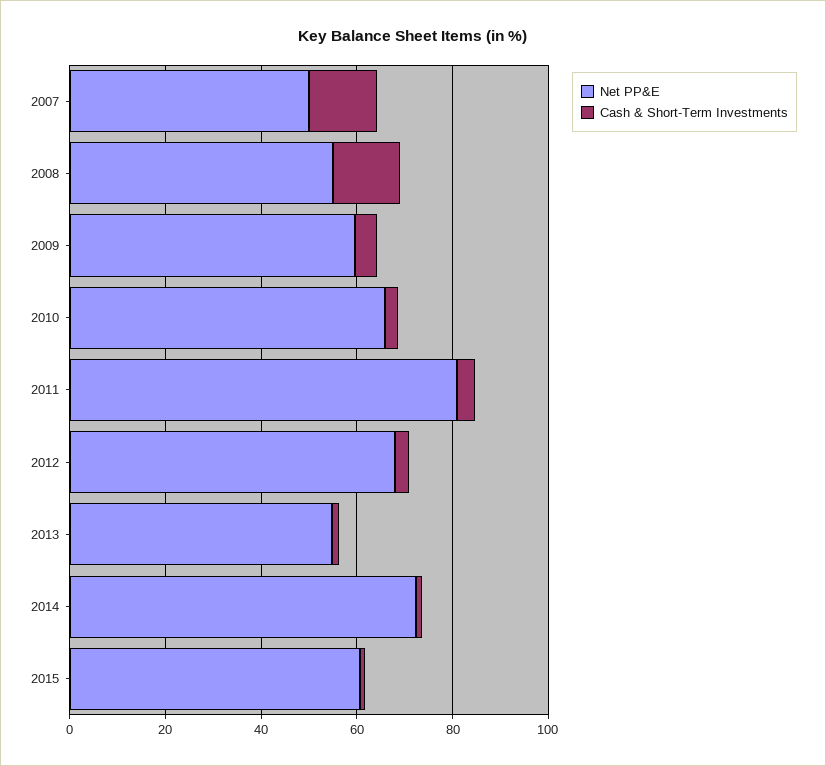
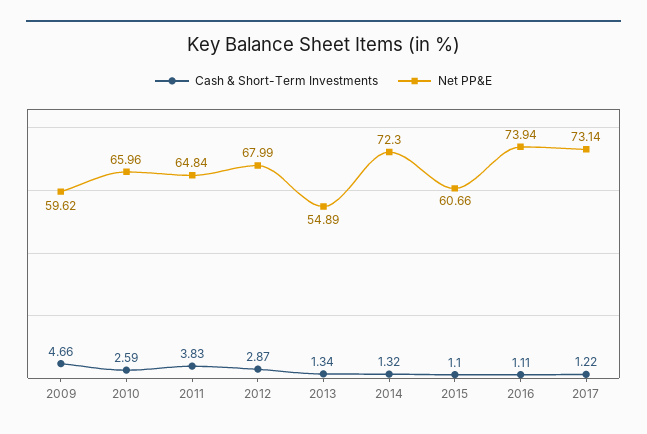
Net PP&E, 2007: 50 -> none
Cash & Short-Term Investments, 2007: 15 -> none
Net PP&E, 2008: 55 -> none
Cash & Short-Term Investments, 2008: 15 -> none
Net PP&E, 2011: 80 -> 64.84
Cash & Short-Term Investments, 2016: none -> 1.11
Net PP&E, 2016: none -> 73.94
Cash & Short-Term Investments, 2017: none -> 1.22
Net PP&E, 2017: none -> 73.14

